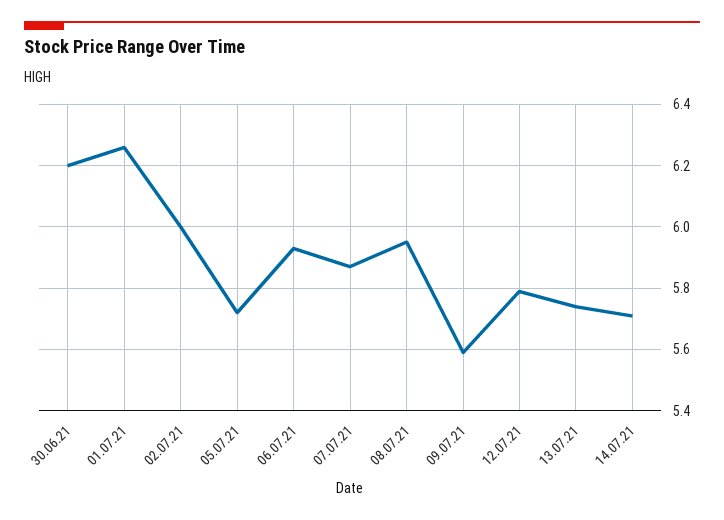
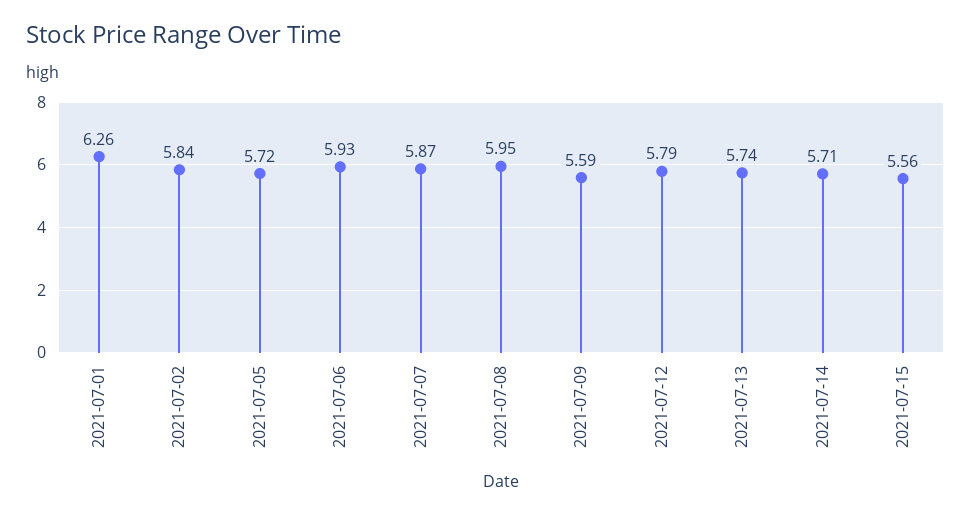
30.06.21: 6.2 -> none
02.07.21: 6 -> 5.84
2021-07-15: none -> 5.56

